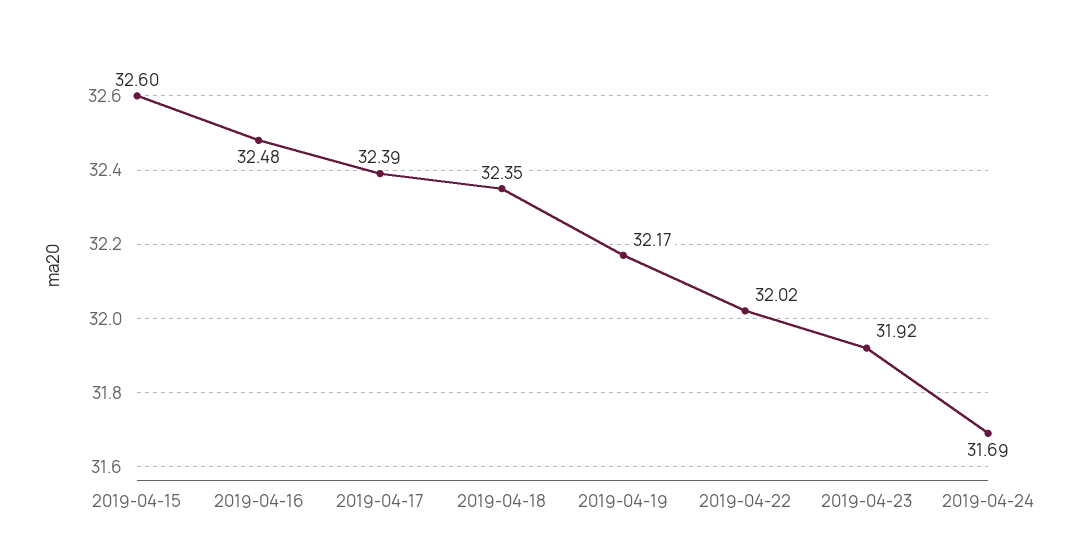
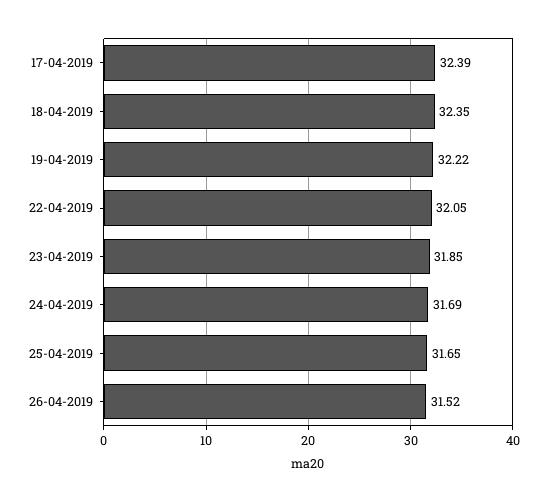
2019-04-15: 32.6 -> none
2019-04-16: 32.48 -> none
2019-04-19: 32.17 -> 32.22
2019-04-22: 32.02 -> 32.05
2019-04-23: 31.92 -> 31.85
25-04-2019: none -> 31.65
26-04-2019: none -> 31.52

